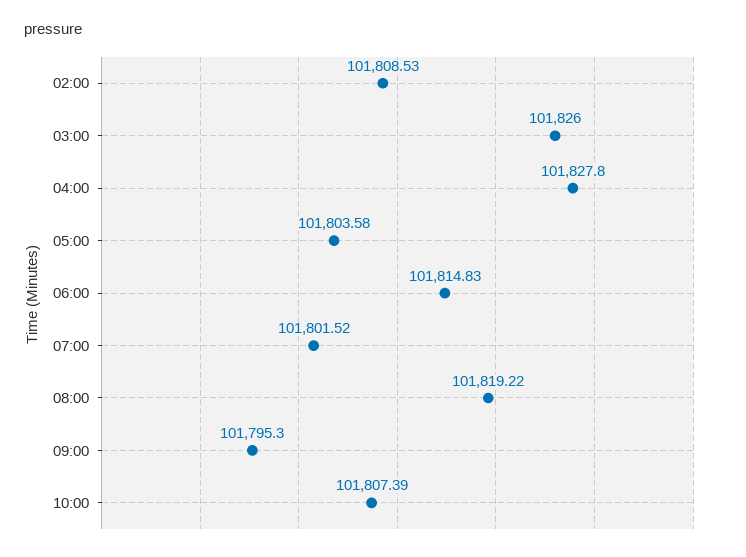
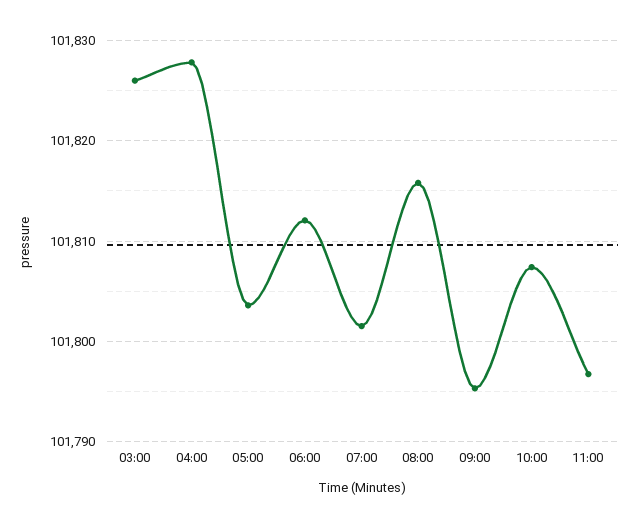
02:00: 101808.53 -> none
06:00: 101814.83 -> 101812
08:00: 101819.22 -> 101816
11:00: none -> 101797

